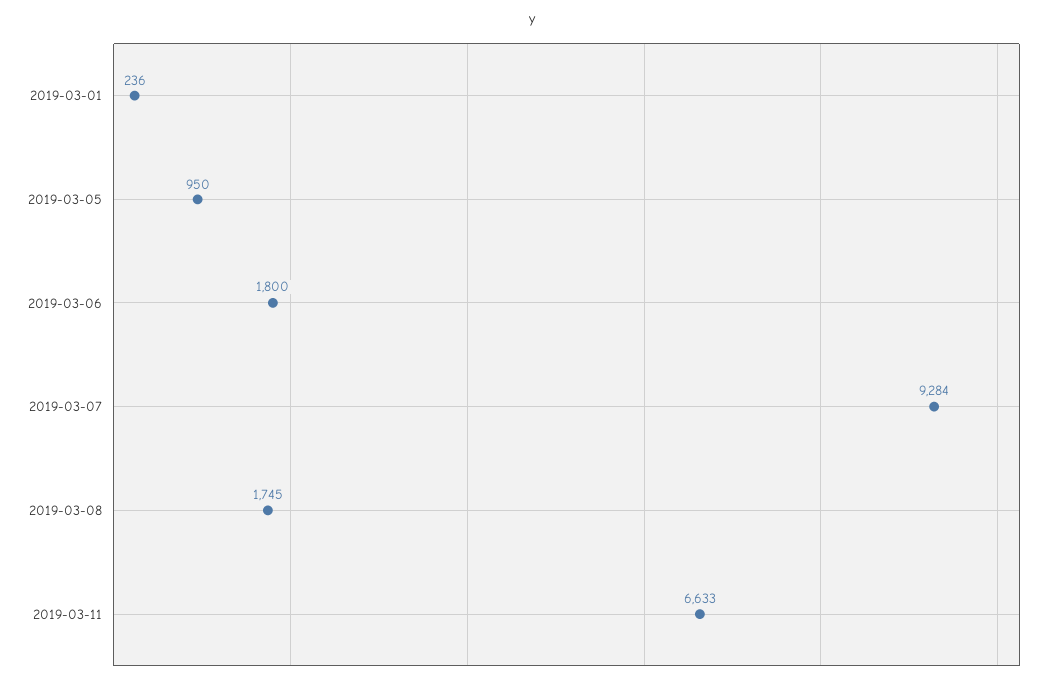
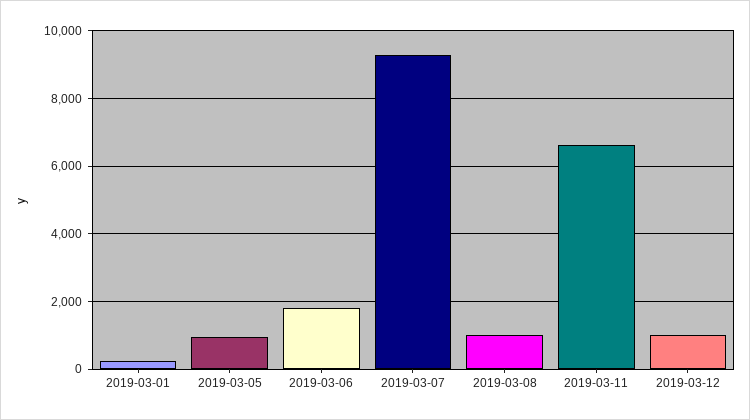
2019-03-08: 1745 -> 1000
2019-03-12: none -> 1000

